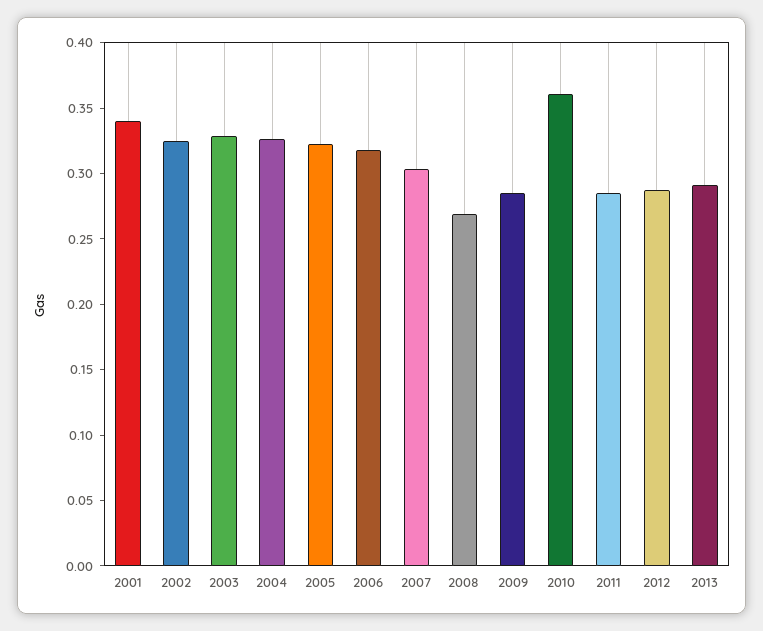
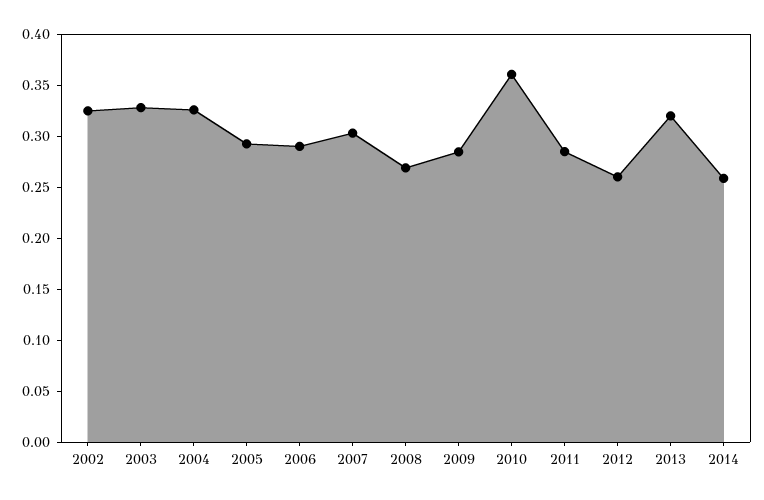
2001: 0.34 -> none
2005: 0.32 -> 0.29
2006: 0.32 -> 0.29
2012: 0.29 -> 0.26
2013: 0.29 -> 0.32
2014: none -> 0.26

